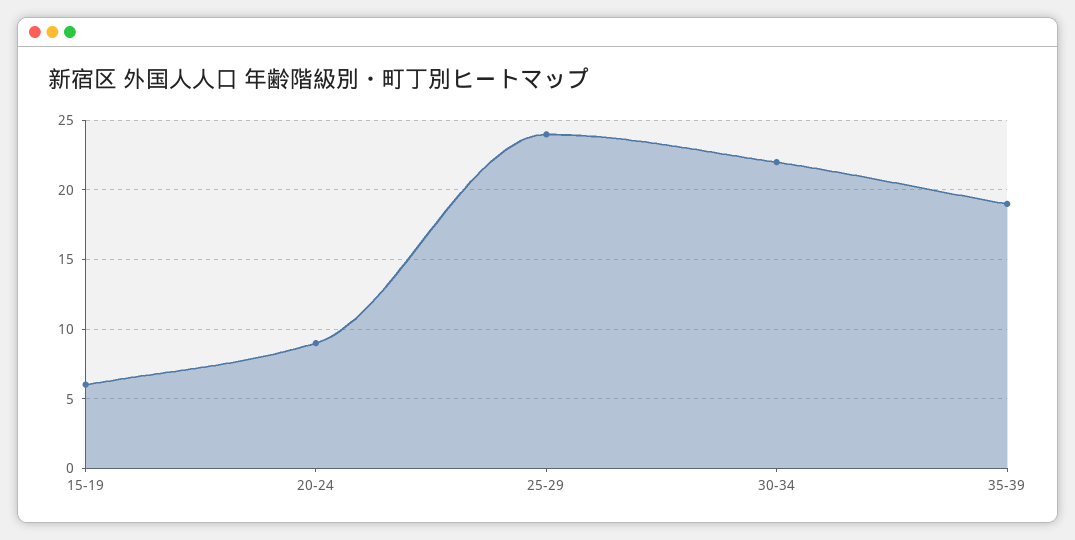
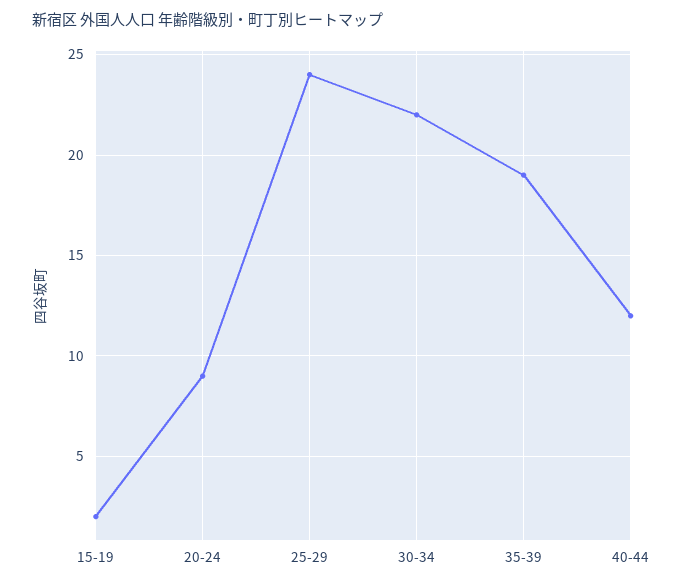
15-19: 6 -> 2
40-44: none -> 12

